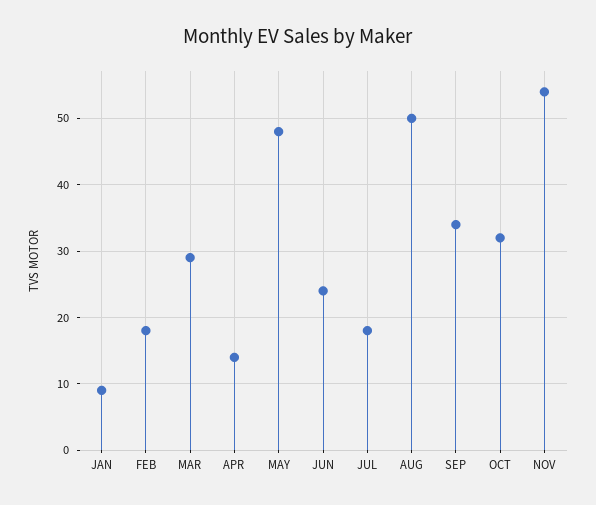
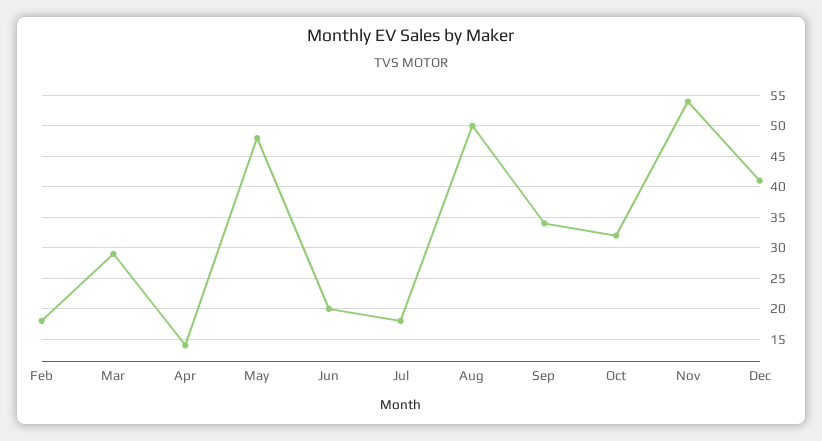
JAN: 9 -> none
JUN: 24 -> 20
Dec: none -> 41

